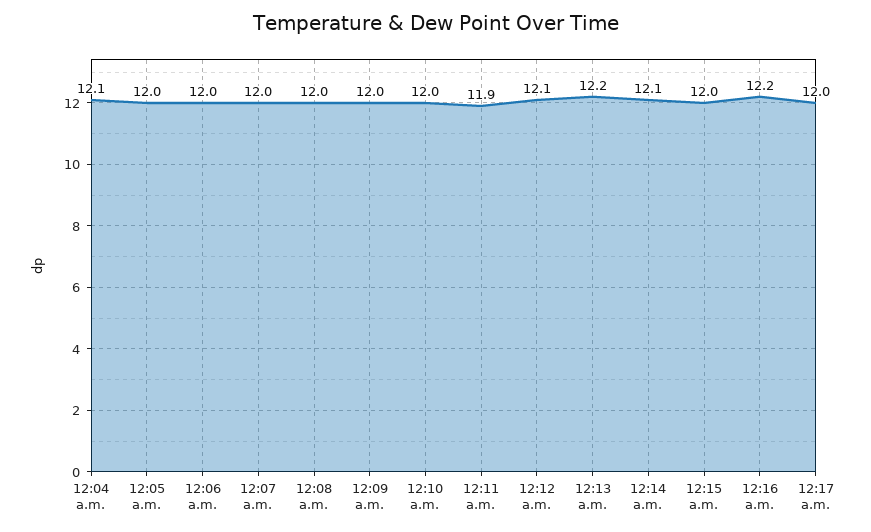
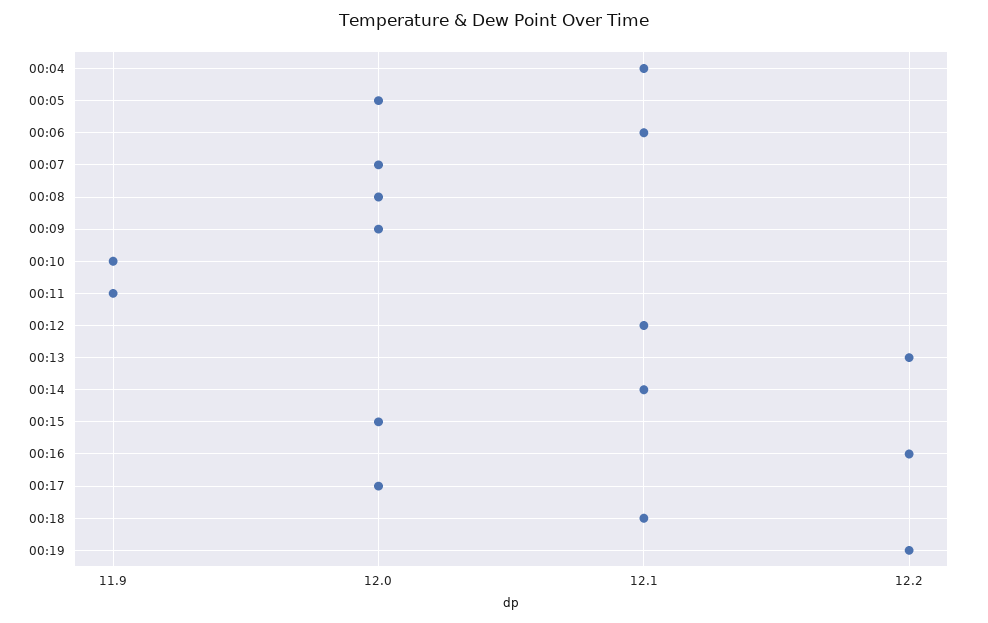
12:06 a.m.: 12 -> 12.1
12:10 a.m.: 12 -> 11.9
00:18: none -> 12.1
00:19: none -> 12.2

